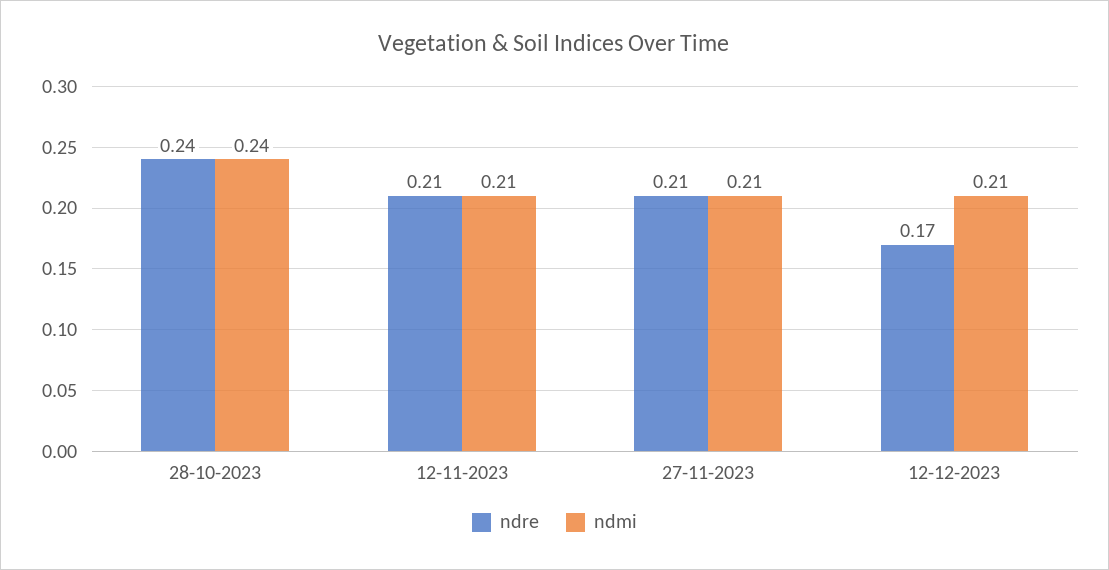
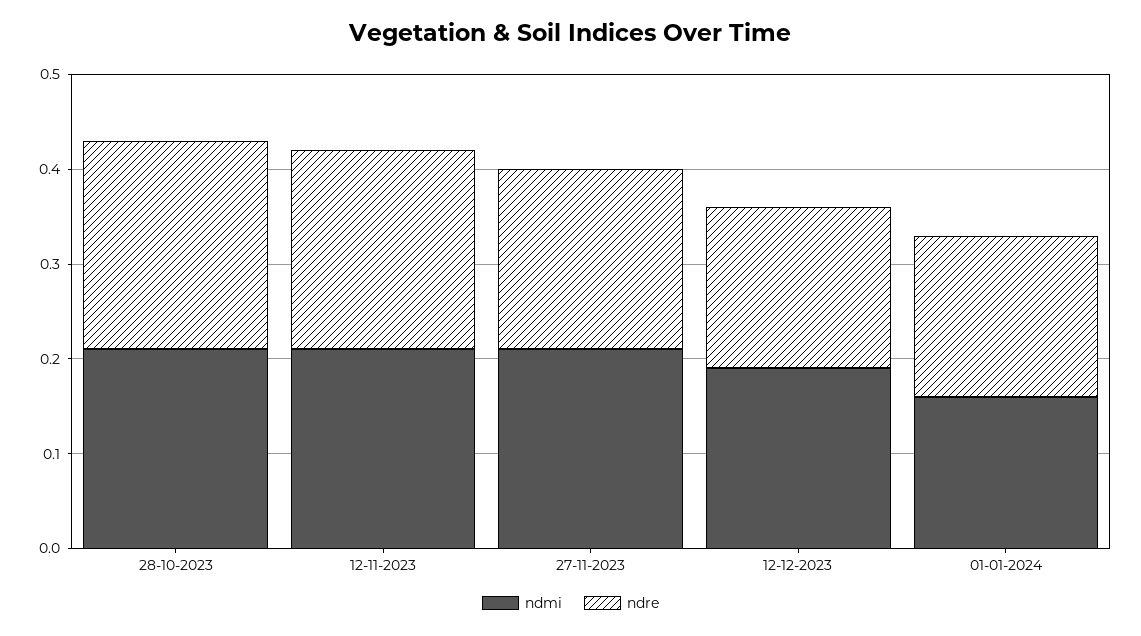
ndre, 28-10-2023: 0.24 -> 0.22
ndmi, 28-10-2023: 0.24 -> 0.21
ndre, 27-11-2023: 0.21 -> 0.19
ndmi, 12-12-2023: 0.21 -> 0.19
ndmi, 01-01-2024: none -> 0.16
ndre, 01-01-2024: none -> 0.17

